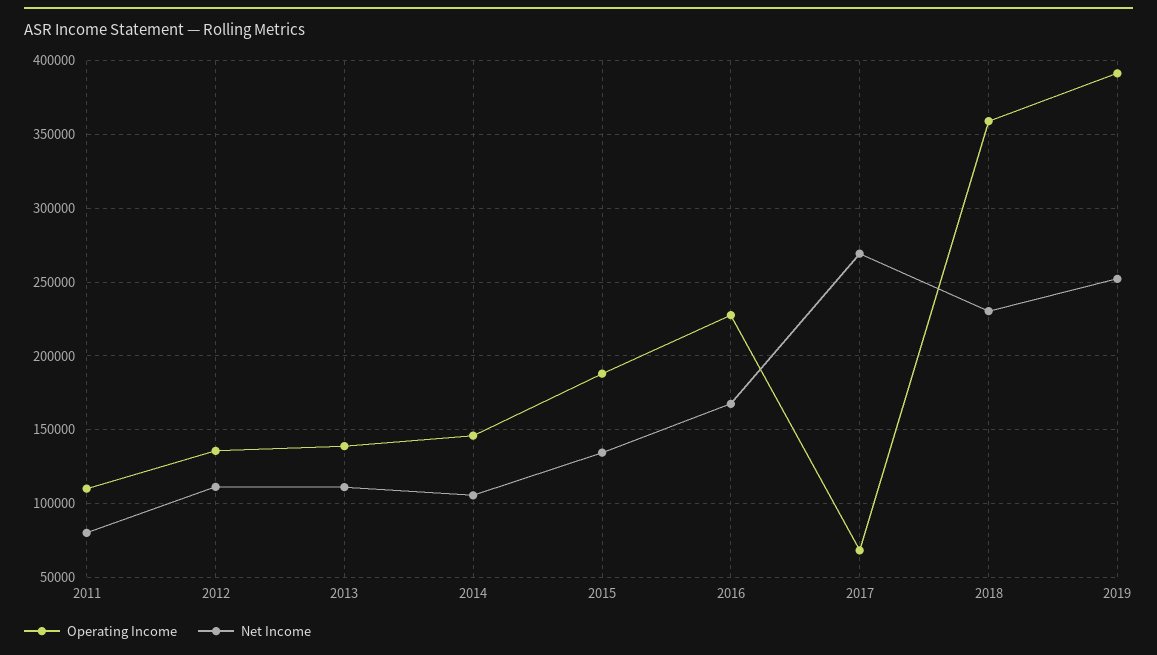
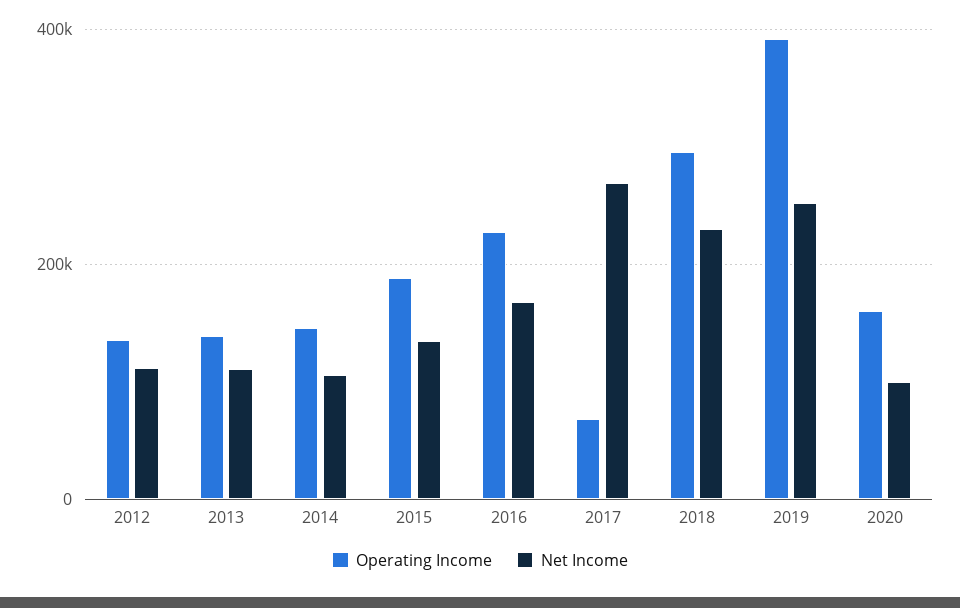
Operating Income, 2011: 110000 -> none
Net Income, 2011: 80000 -> none
Operating Income, 2018: 360000 -> 300000
Operating Income, 2020: none -> 160000
Net Income, 2020: none -> 100000

